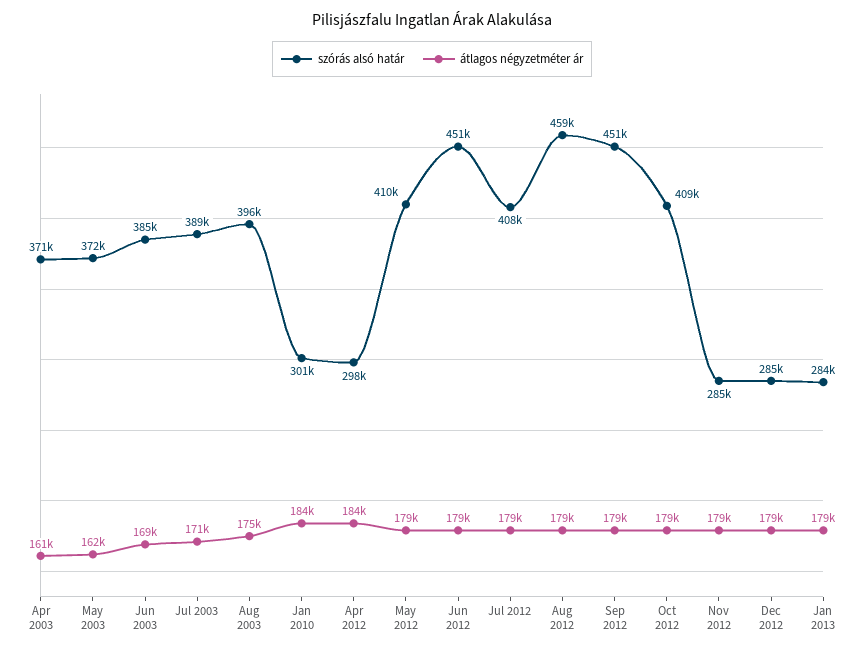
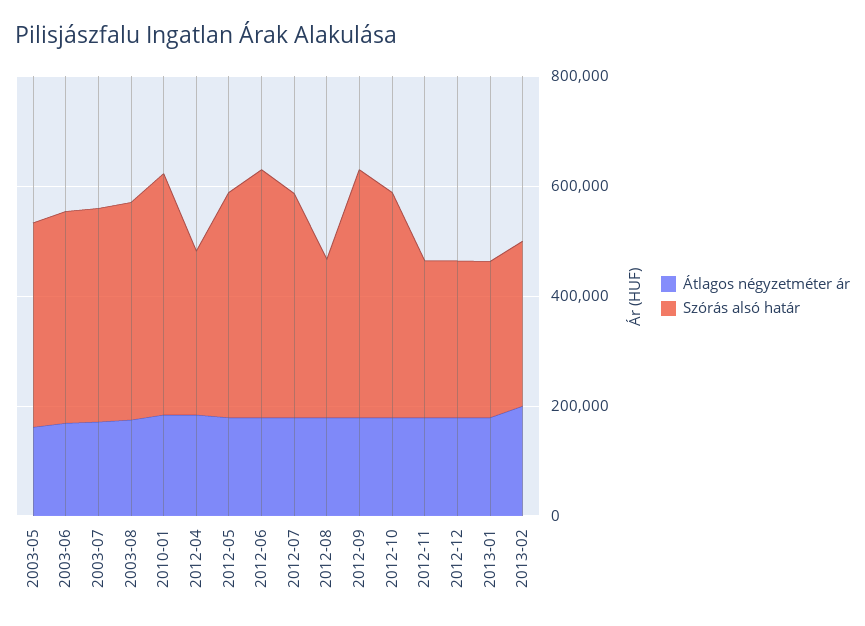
szórás alsó határ, Apr 2003: 371000 -> none
átlagos négyzetméter ár, Apr 2003: 161000 -> none
szórás alsó határ, Jan 2010: 301000 -> 450000
szórás alsó határ, Aug 2012: 459000 -> 300000
átlagos négyzetméter ár, 2013-02: none -> 200000
szórás alsó határ, 2013-02: none -> 300000

